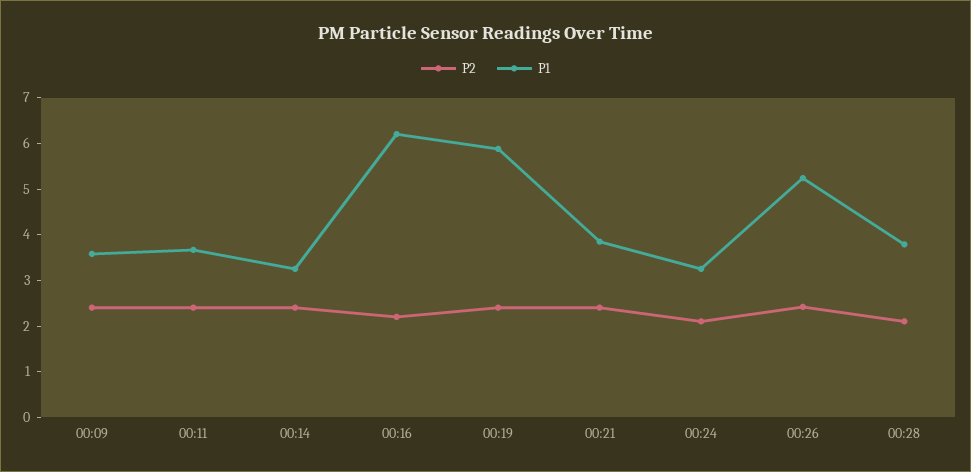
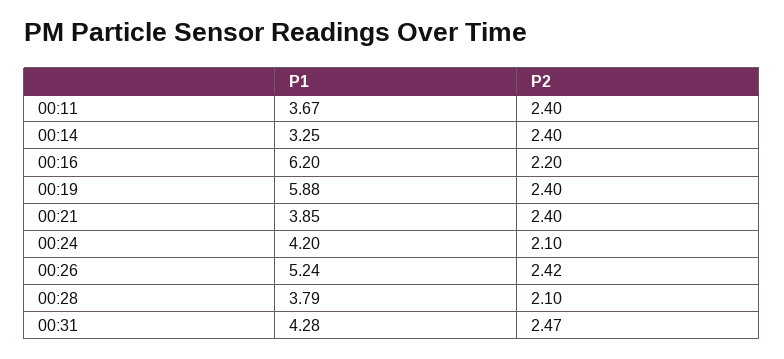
P2, 00:09: 2.4 -> none
P1, 00:09: 3.6 -> none
P1, 00:24: 3.2 -> 4.2
P1, 00:31: none -> 4.28
P2, 00:31: none -> 2.47

